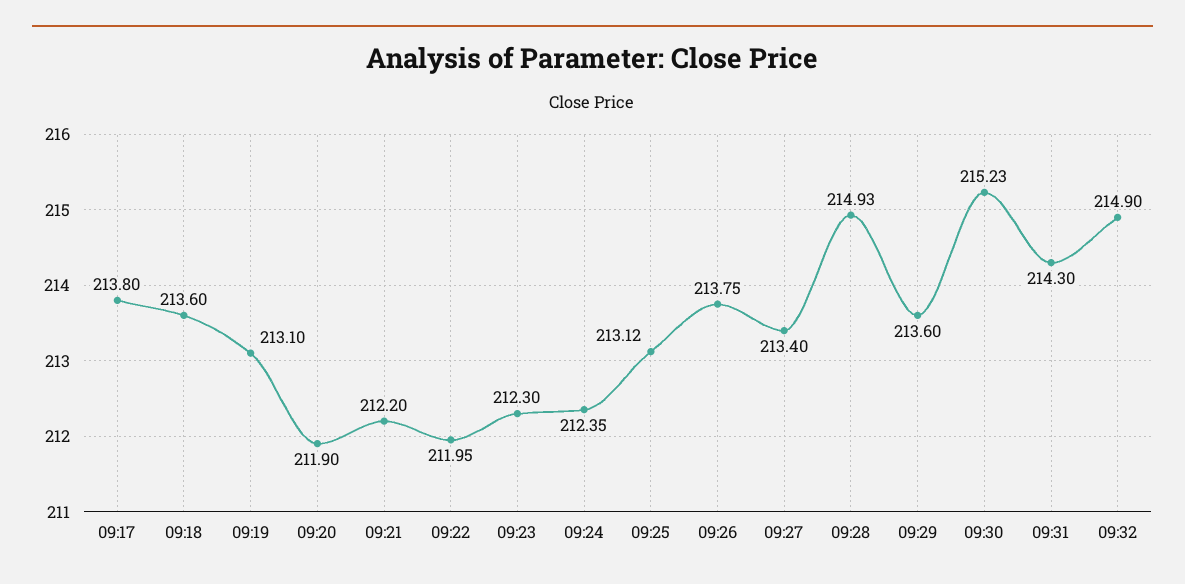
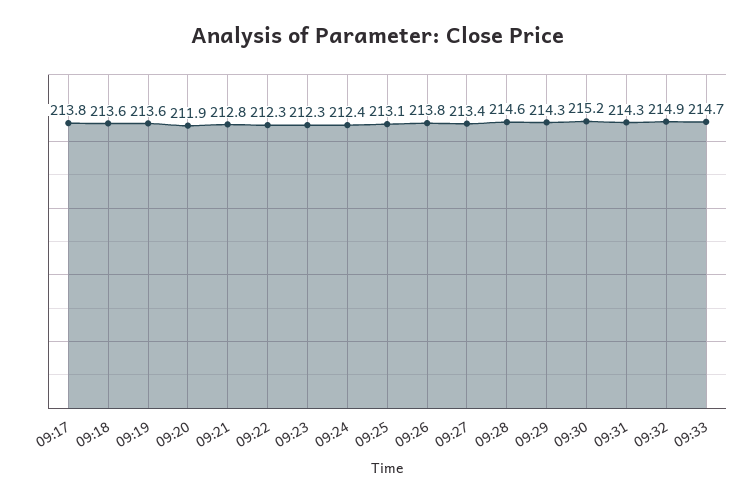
09:19: 213.1 -> 213.6
09:21: 212.2 -> 212.8
09:22: 211.95 -> 212.3
09:28: 214.93 -> 214.6
09:29: 213.6 -> 214.3
09:33: none -> 214.7

